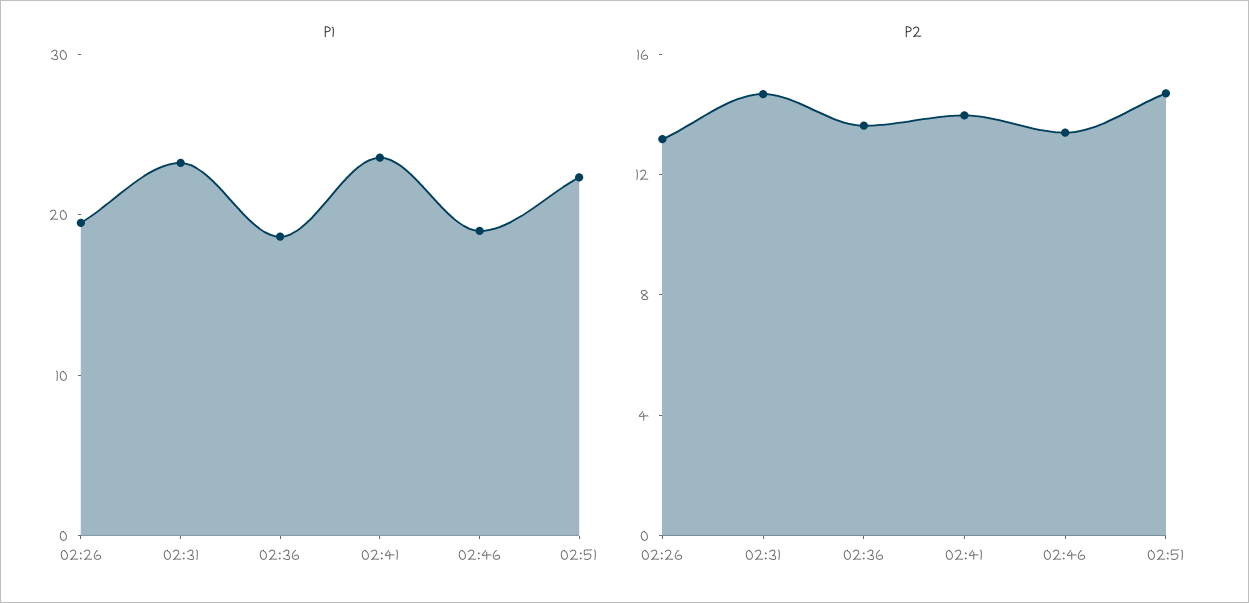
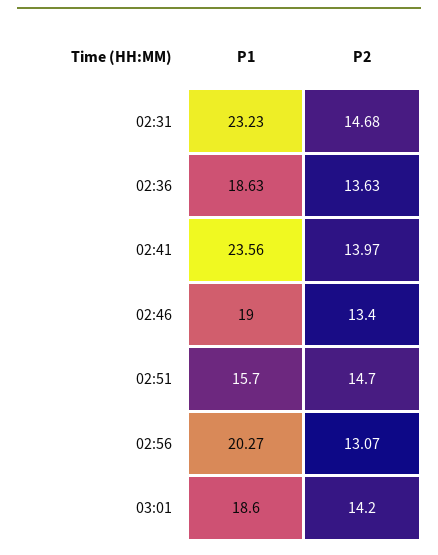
P1, 02:26: 20 -> none
P1, 02:51: 22 -> 15.7
P2, 02:26: 13 -> none
P1, 02:56: none -> 20.27
P2, 02:56: none -> 13.07
P1, 03:01: none -> 18.6
P2, 03:01: none -> 14.2

